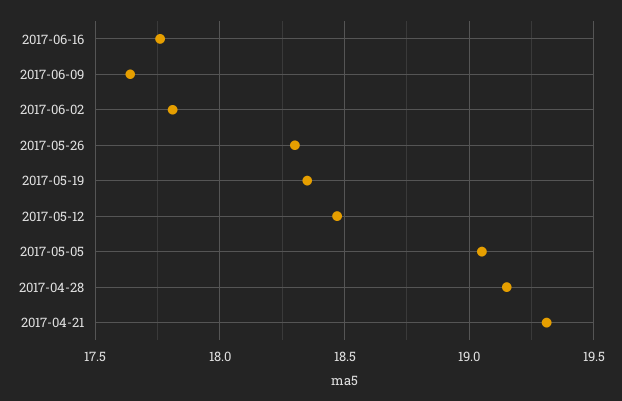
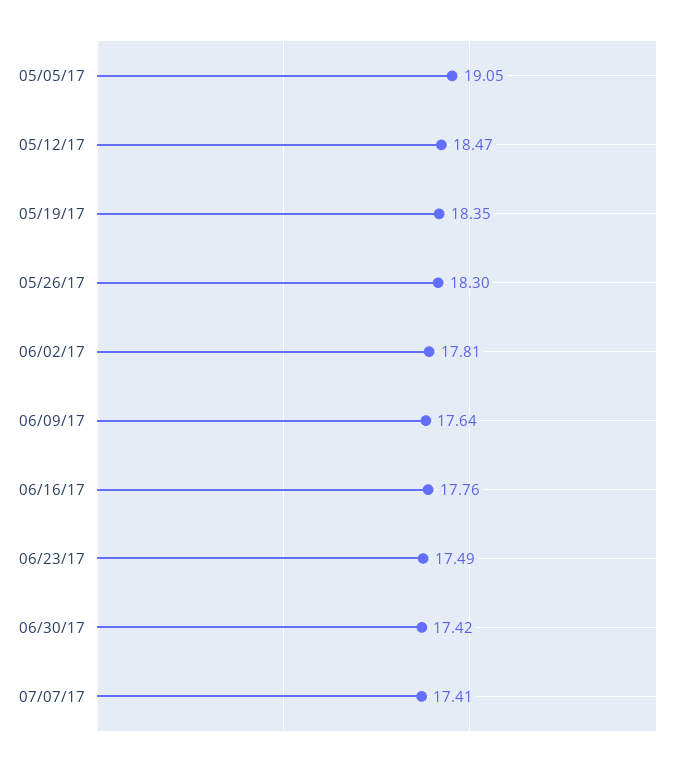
2017-04-28: 19.15 -> none
2017-04-21: 19.3 -> none
06/23/17: none -> 17.49
06/30/17: none -> 17.42
07/07/17: none -> 17.41

